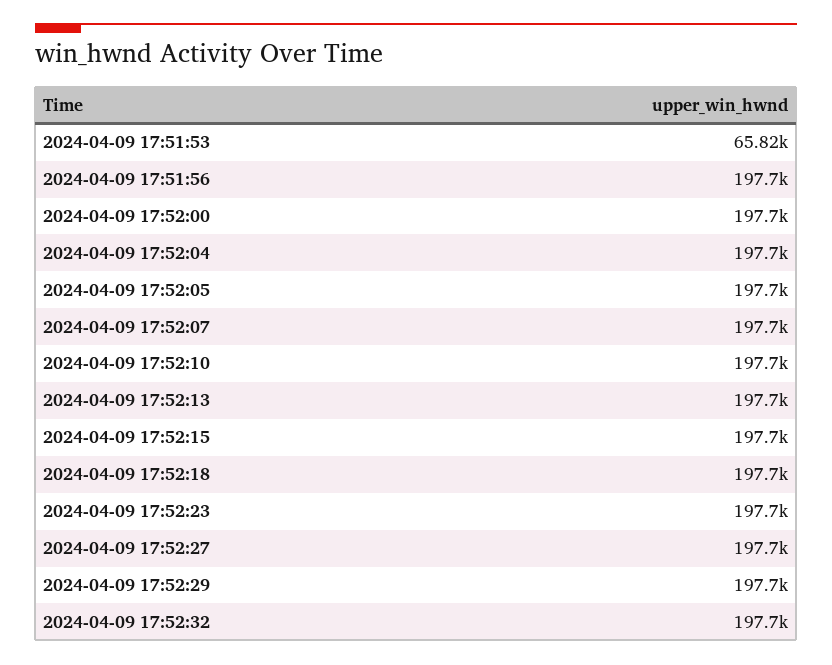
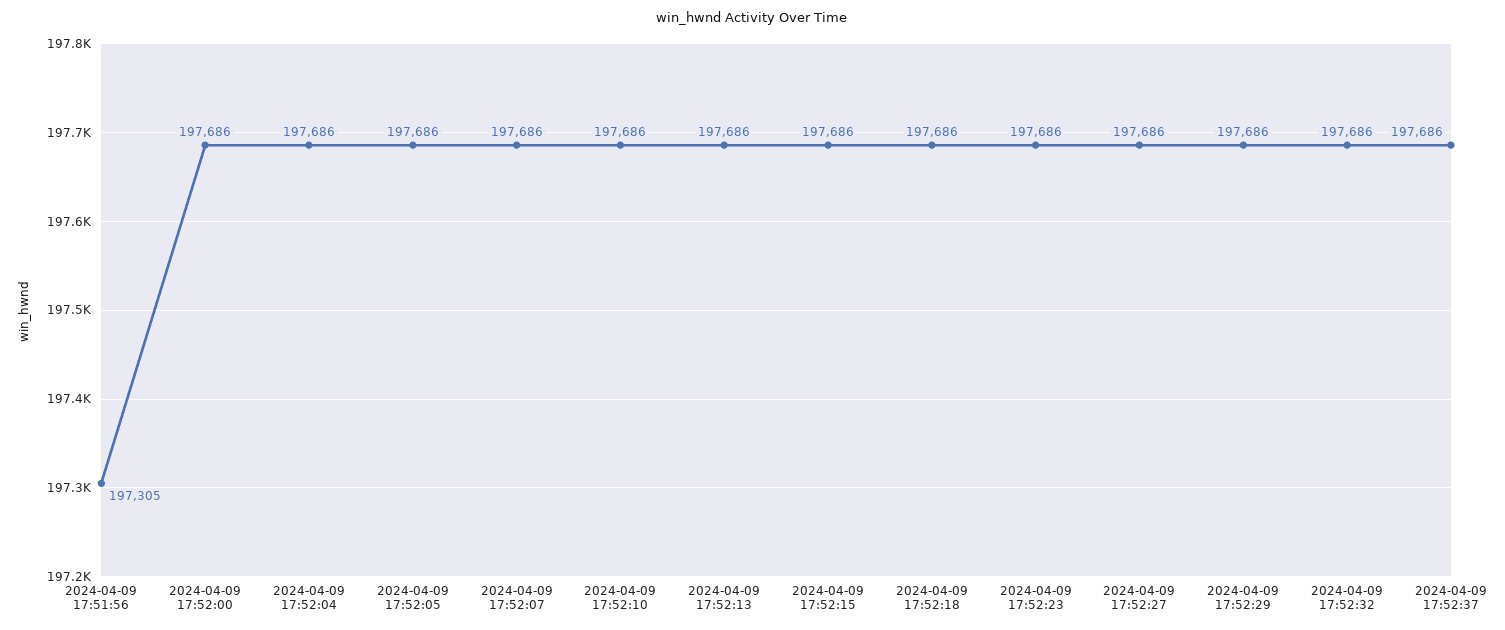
2024-04-09 17:51:53: 65820 -> none
2024-04-09 17:51:56: 197700 -> 197305
2024-04-09 17:52:37: none -> 197686

